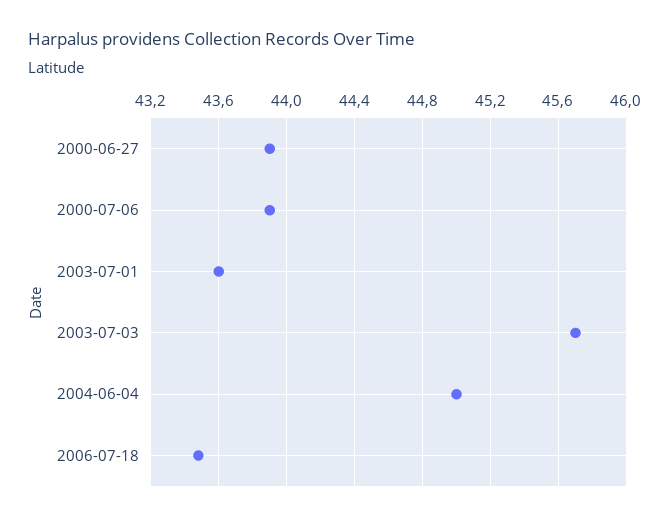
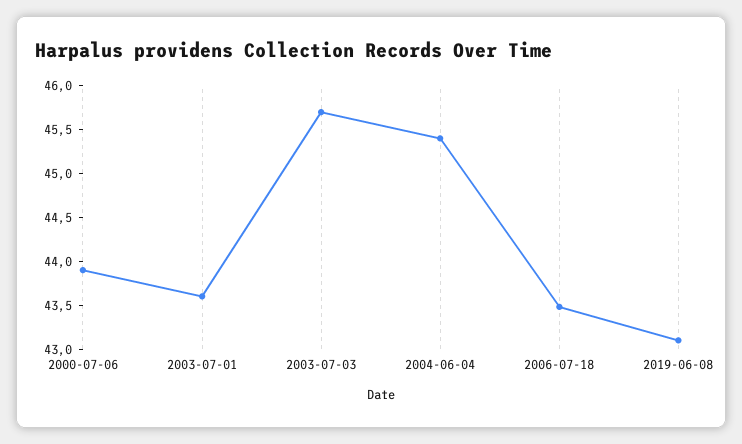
2000-06-27: 43.9 -> none
2004-06-04: 45 -> 45.4
2019-06-08: none -> 43.1

